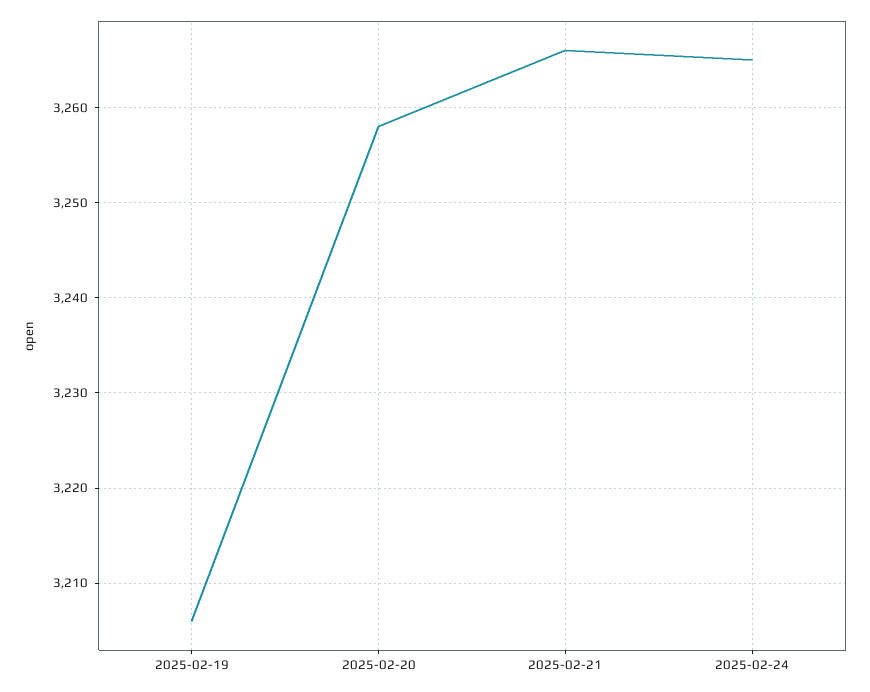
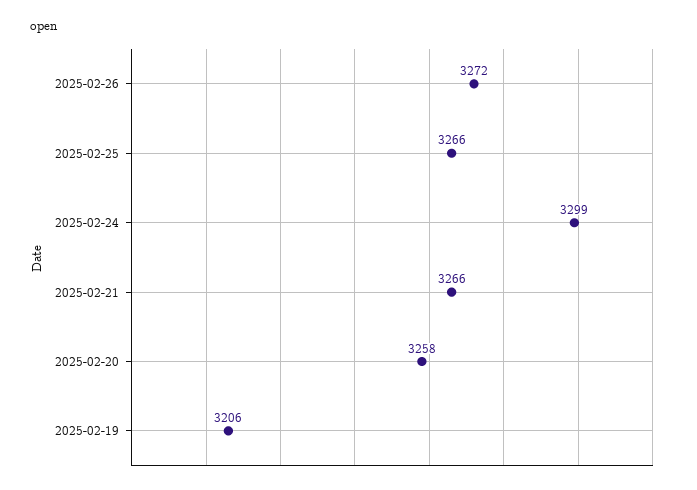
2025-02-24: 3265 -> 3299
2025-02-26: none -> 3272
2025-02-25: none -> 3266

